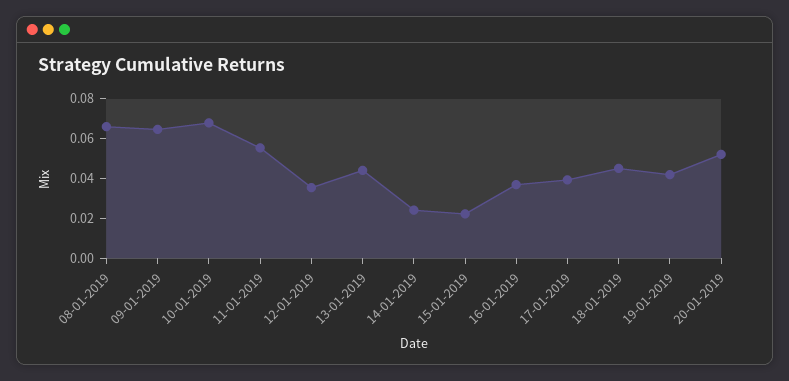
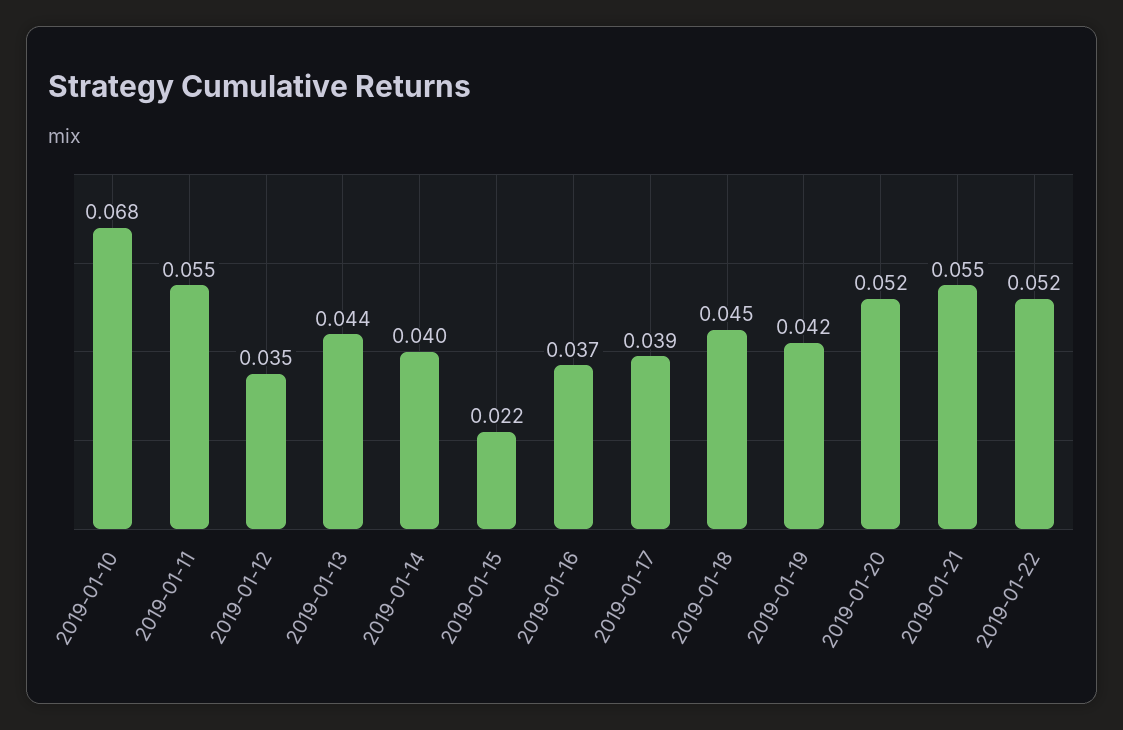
08-01-2019: 0.065 -> none
09-01-2019: 0.065 -> none
14-01-2019: 0.025 -> 0.04
2019-01-21: none -> 0.055
2019-01-22: none -> 0.052

